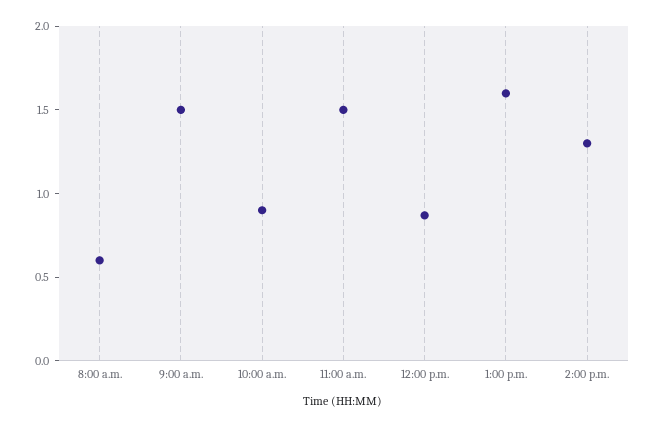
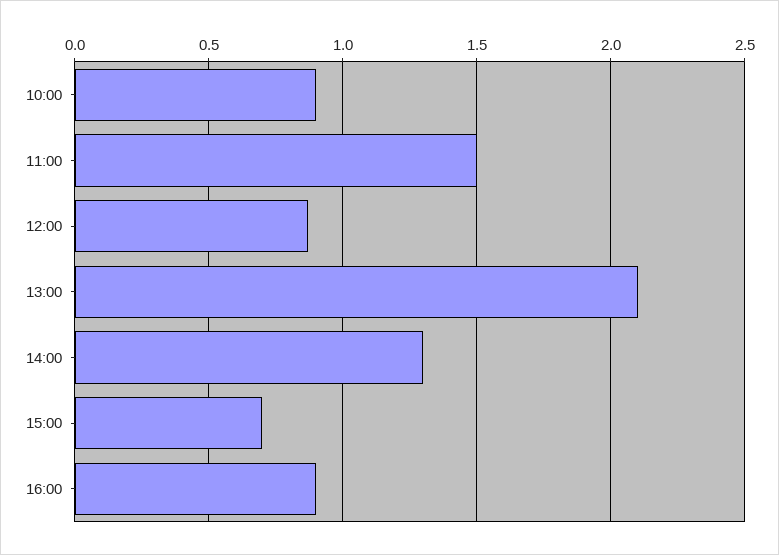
8:00 a.m.: 0.6 -> none
9:00 a.m.: 1.5 -> none
1:00 p.m.: 1.6 -> 2.1
15:00: none -> 0.7
16:00: none -> 0.9

